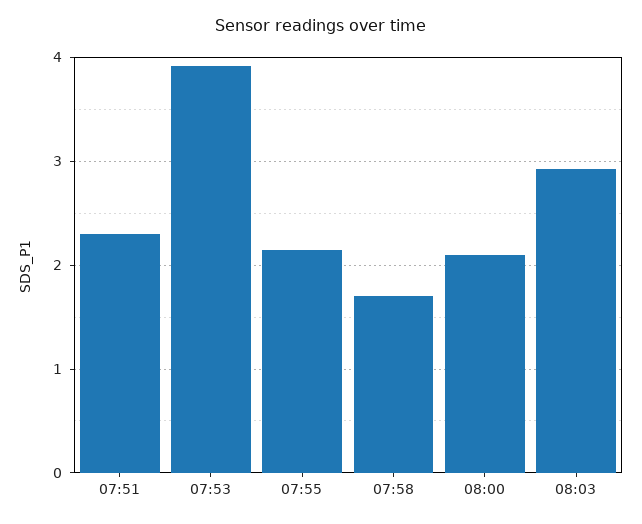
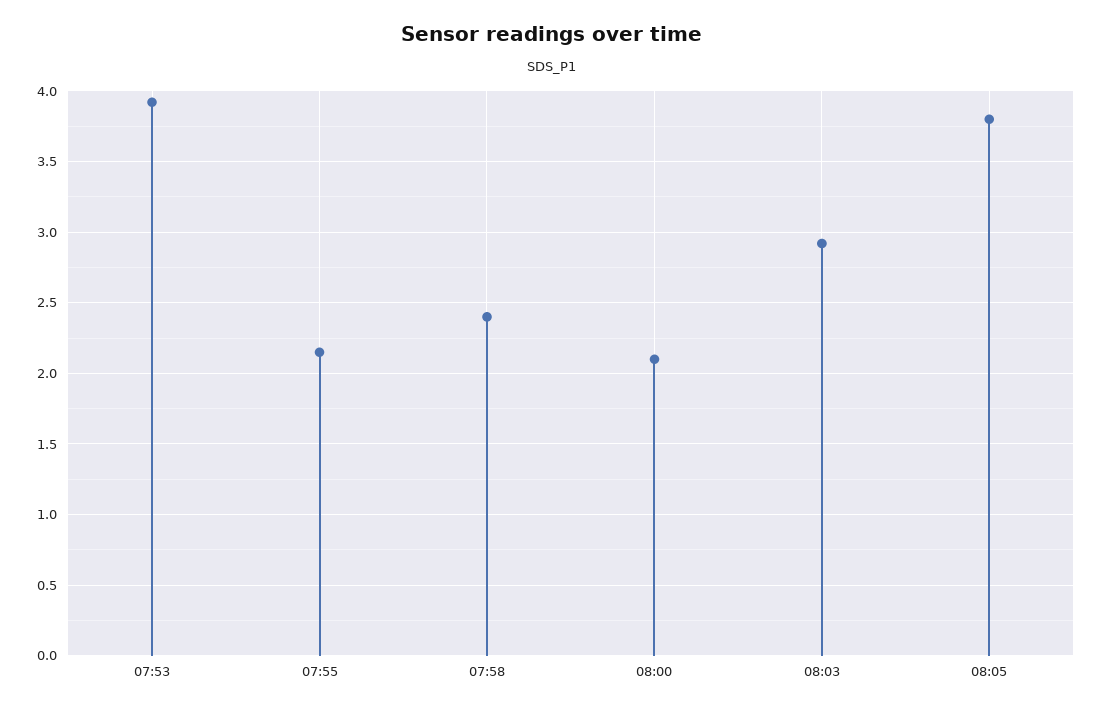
07:51: 2.3 -> none
07:58: 1.7 -> 2.4
08:05: none -> 3.8

